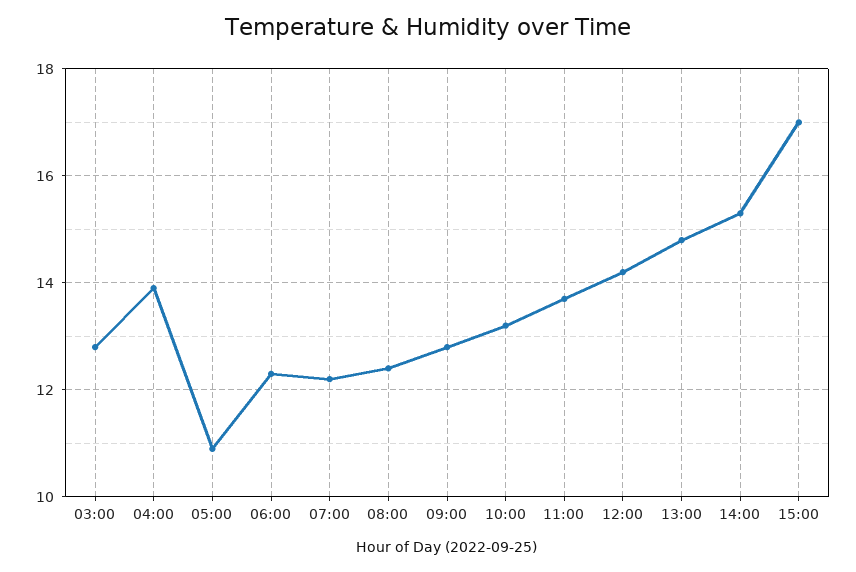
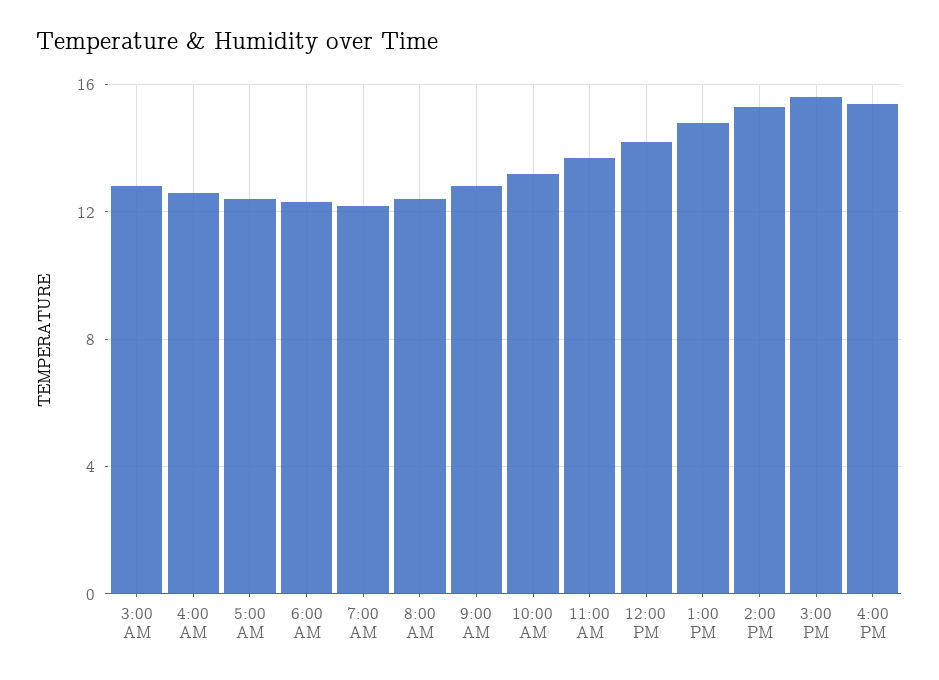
04:00: 14 -> 12.5
05:00: 11 -> 12.5
15:00: 17 -> 15.5
4:00 PM: none -> 15.5

